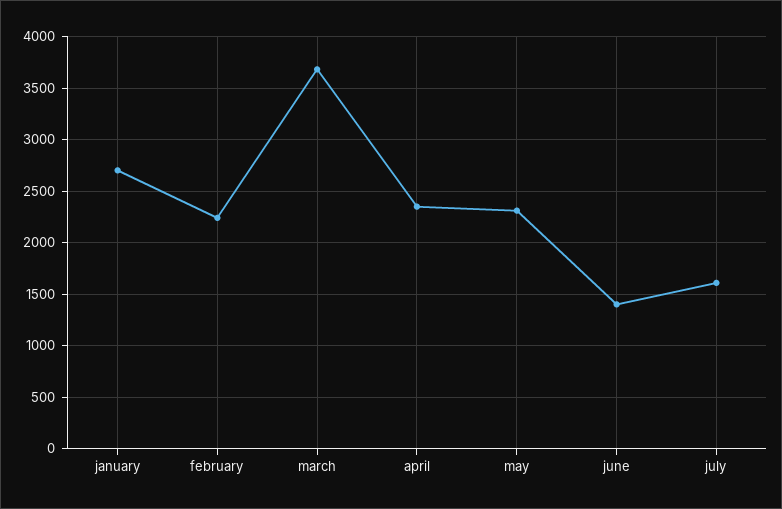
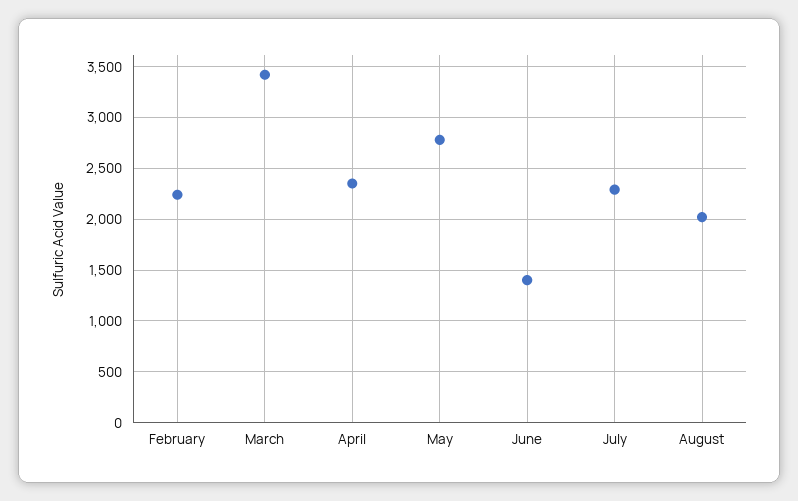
january: 2700 -> none
march: 3700 -> 3400
may: 2300 -> 2800
july: 1600 -> 2300
August: none -> 2000

